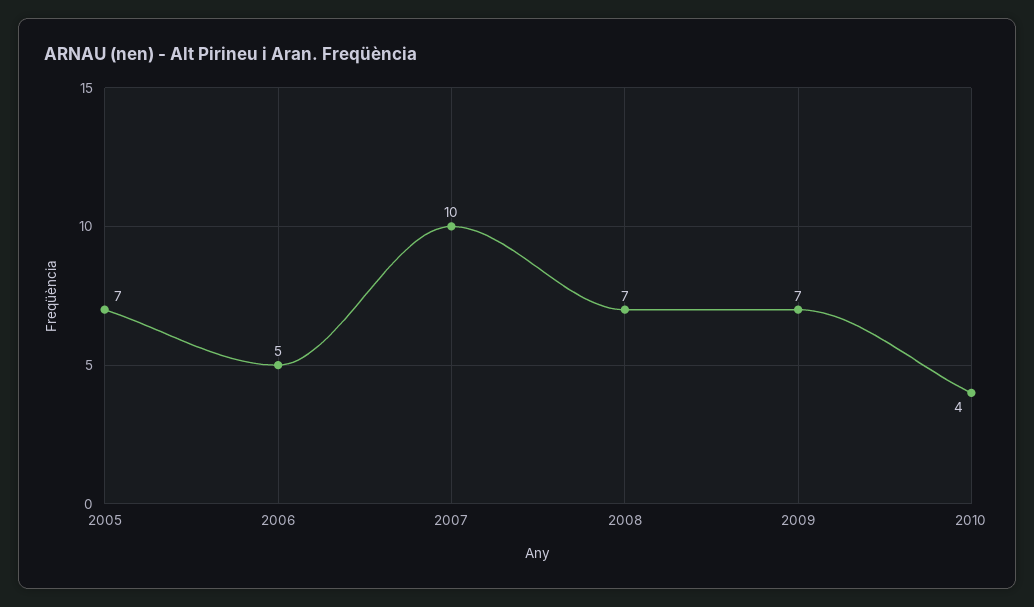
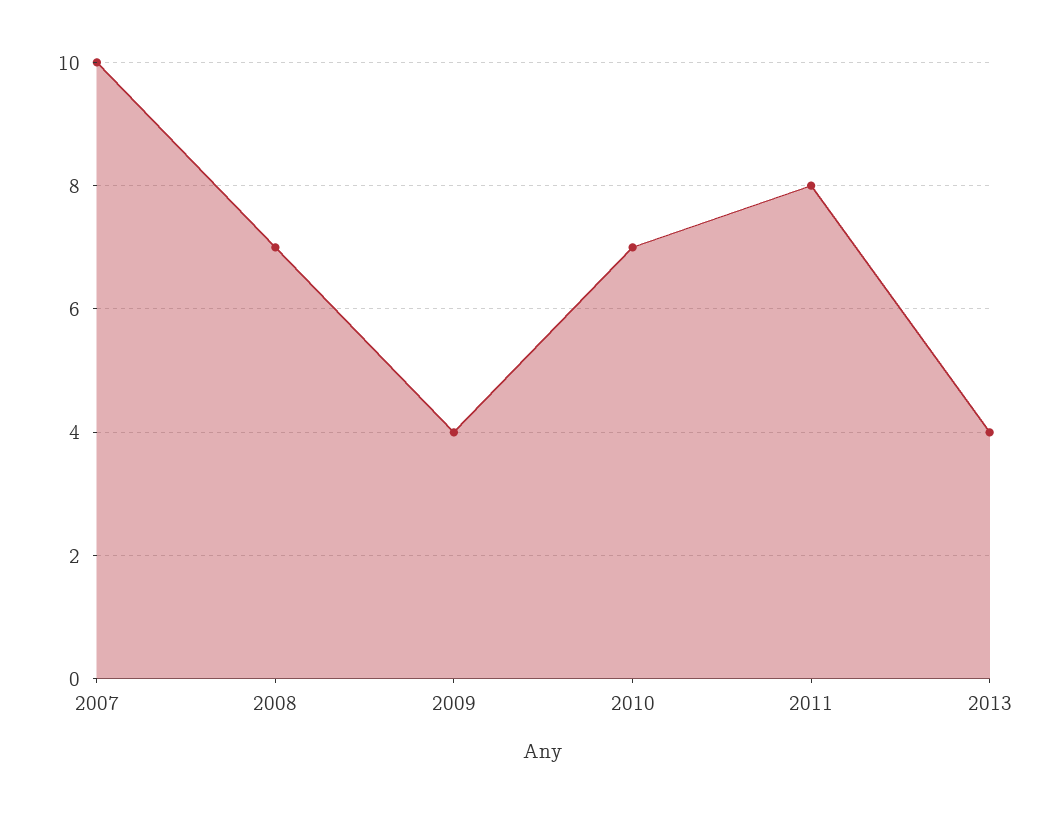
2005: 7 -> none
2006: 5 -> none
2009: 7 -> 4
2010: 4 -> 7
2011: none -> 8
2013: none -> 4

